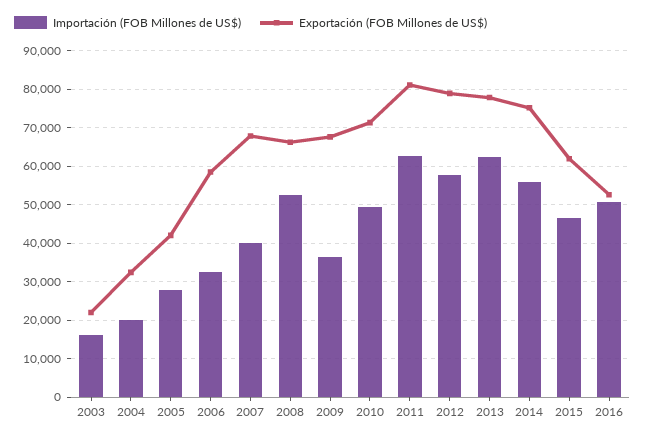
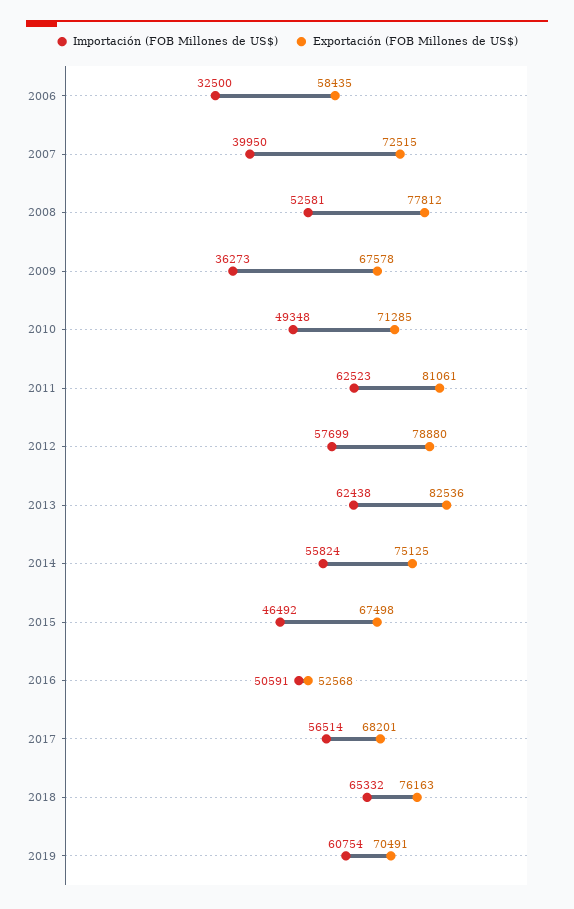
Importación (FOB Millones de US$), 2003: 16000 -> none
Exportación (FOB Millones de US$), 2003: 22000 -> none
Importación (FOB Millones de US$), 2004: 20000 -> none
Exportación (FOB Millones de US$), 2004: 32000 -> none
Importación (FOB Millones de US$), 2005: 28000 -> none
Exportación (FOB Millones de US$), 2005: 42000 -> none
Exportación (FOB Millones de US$), 2007: 68000 -> 72515
Exportación (FOB Millones de US$), 2008: 66000 -> 77812
Exportación (FOB Millones de US$), 2013: 78000 -> 82536
Exportación (FOB Millones de US$), 2015: 62000 -> 67498
Importación (FOB Millones de US$), 2017: none -> 56514
Exportación (FOB Millones de US$), 2017: none -> 68201
Importación (FOB Millones de US$), 2018: none -> 65332
Exportación (FOB Millones de US$), 2018: none -> 76163
Importación (FOB Millones de US$), 2019: none -> 60754
Exportación (FOB Millones de US$), 2019: none -> 70491

